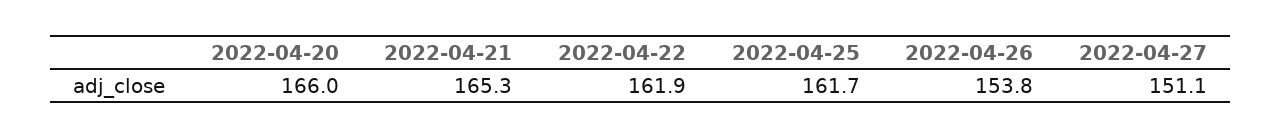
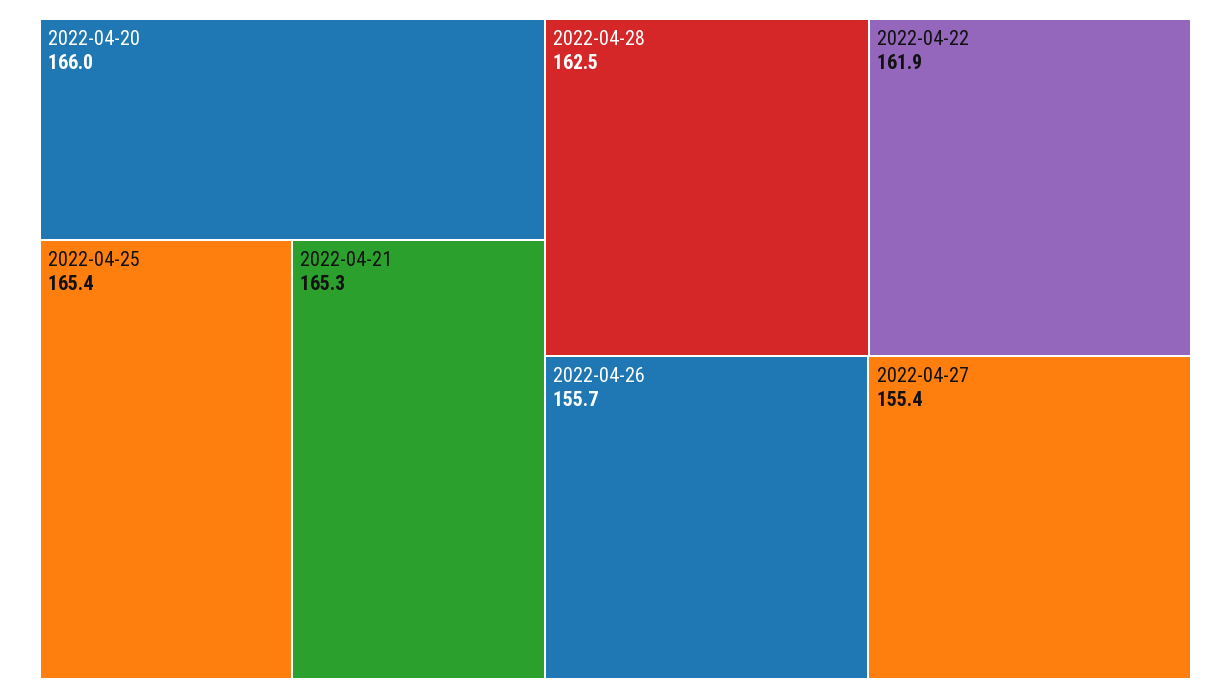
2022-04-25: 161.7 -> 165.4
2022-04-26: 153.8 -> 155.7
2022-04-27: 151.1 -> 155.4
2022-04-28: none -> 162.5

